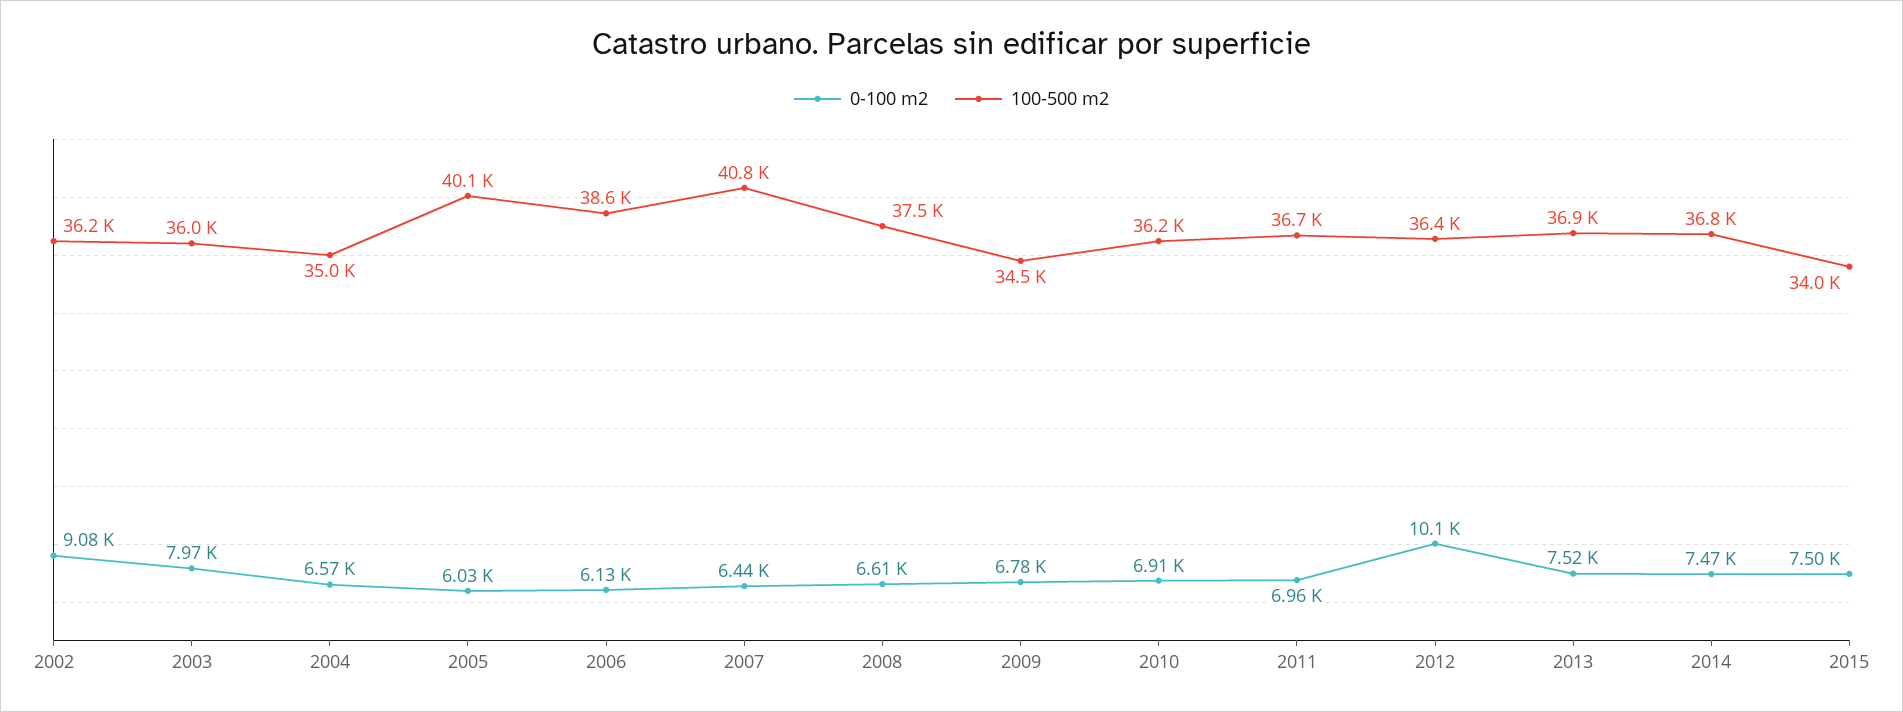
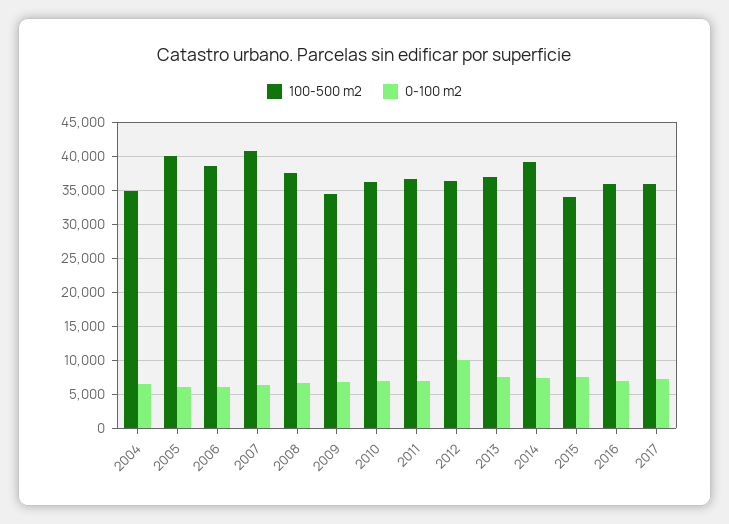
0-100 m2, 2002: 9080 -> none
100-500 m2, 2002: 36200 -> none
0-100 m2, 2003: 7970 -> none
100-500 m2, 2003: 36000 -> none
100-500 m2, 2014: 36800 -> 39000
100-500 m2, 2016: none -> 36000
0-100 m2, 2016: none -> 7000
100-500 m2, 2017: none -> 36000
0-100 m2, 2017: none -> 7000

